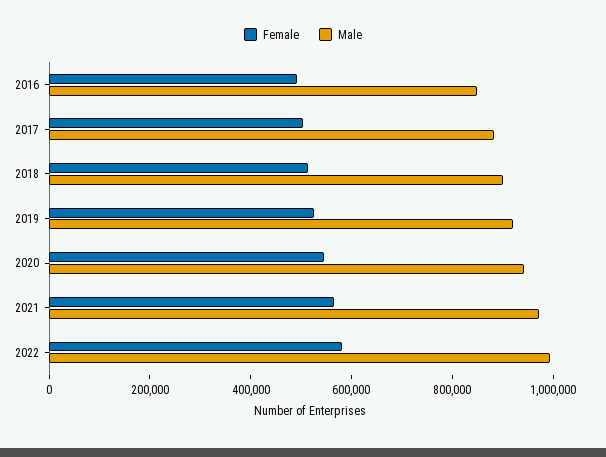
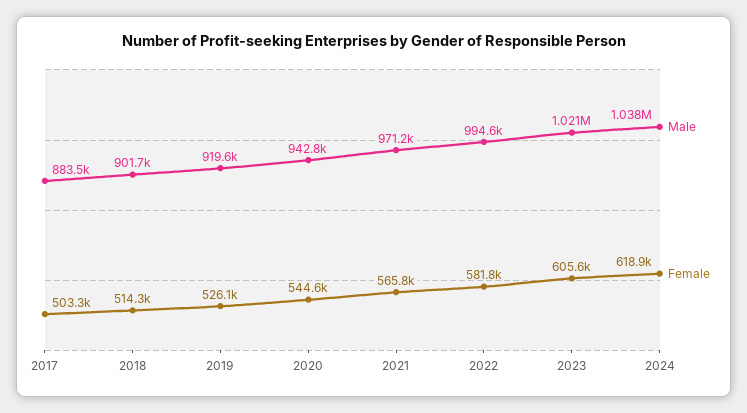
Female, 2016: 500000 -> none
Male, 2016: 850000 -> none
Male, 2023: none -> 1021000
Female, 2023: none -> 605600
Male, 2024: none -> 1038000
Female, 2024: none -> 618900

